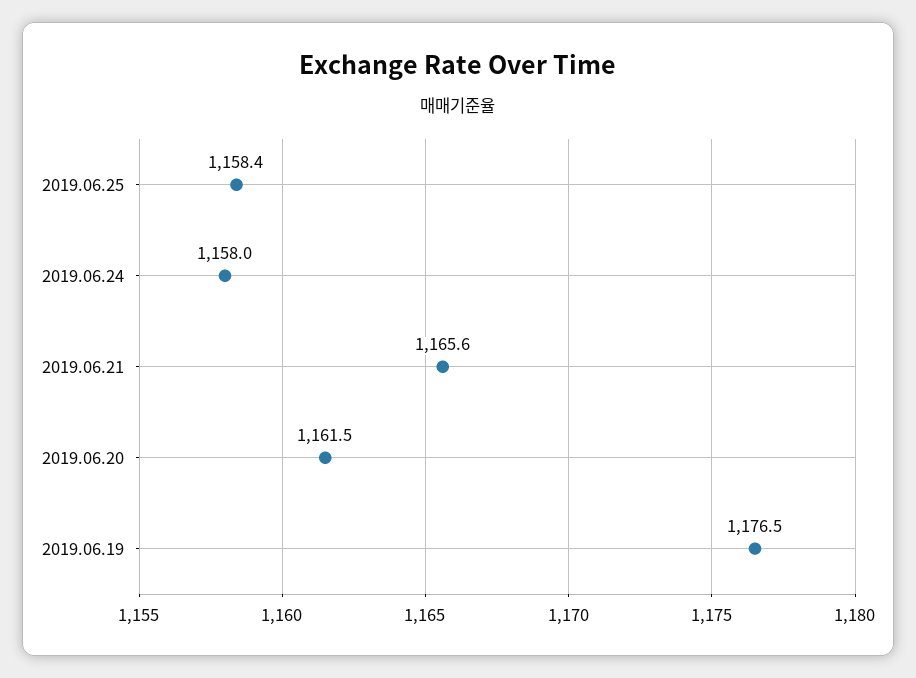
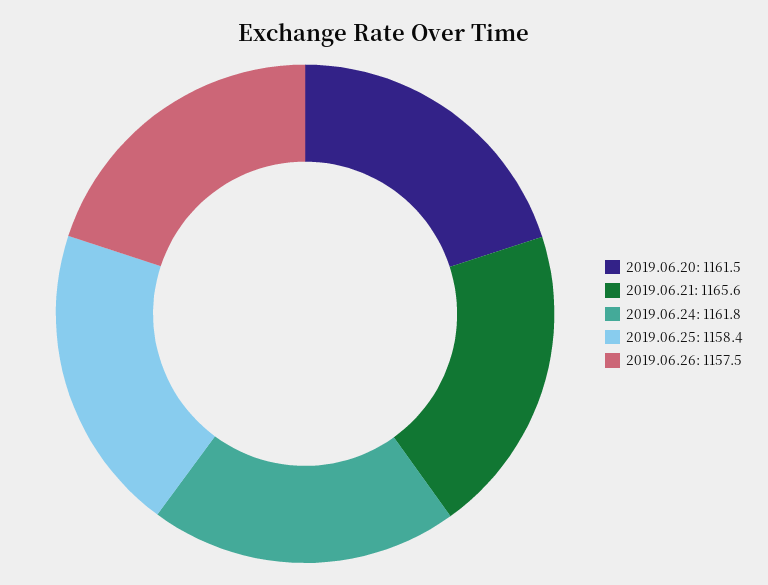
2019.06.24: 1158 -> 1161.8
2019.06.19: 1176.5 -> none
2019.06.26: none -> 1157.5

